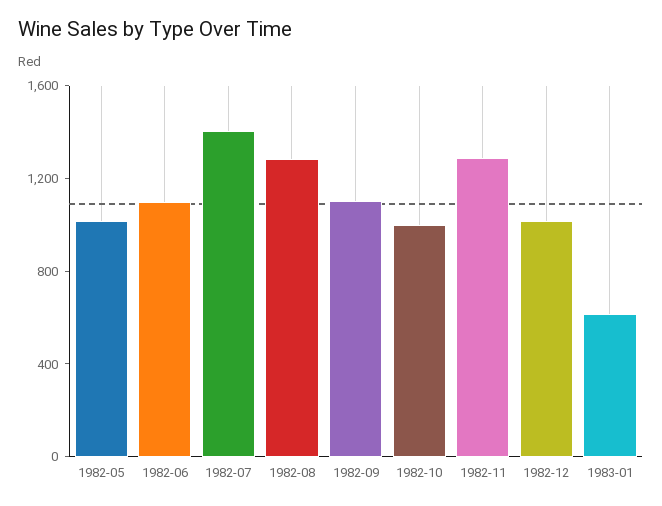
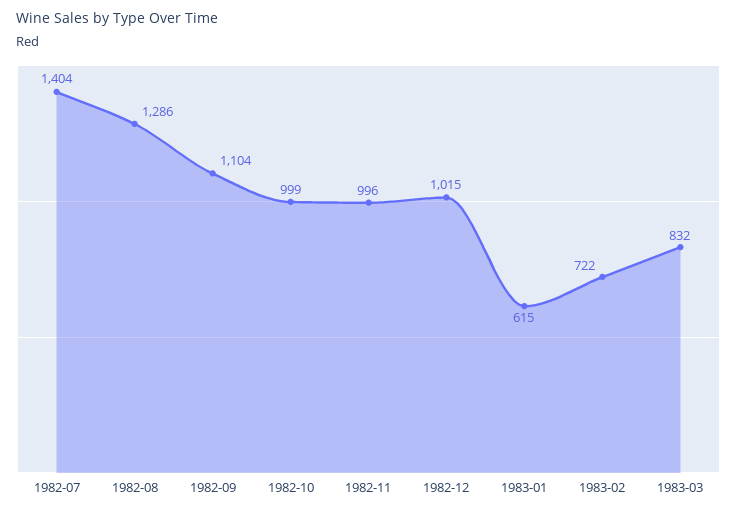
1982-05: 1000 -> none
1982-06: 1100 -> none
1982-11: 1300 -> 996
1983-02: none -> 722
1983-03: none -> 832

